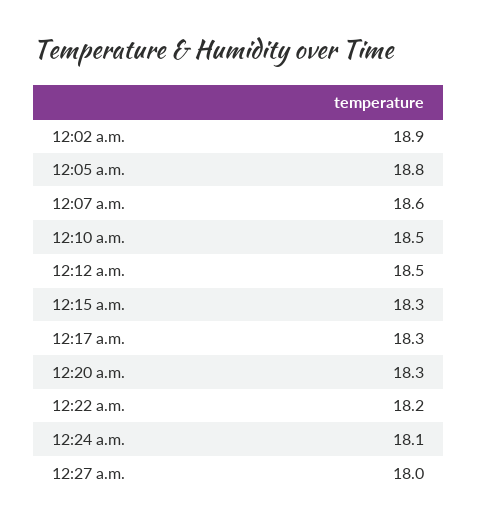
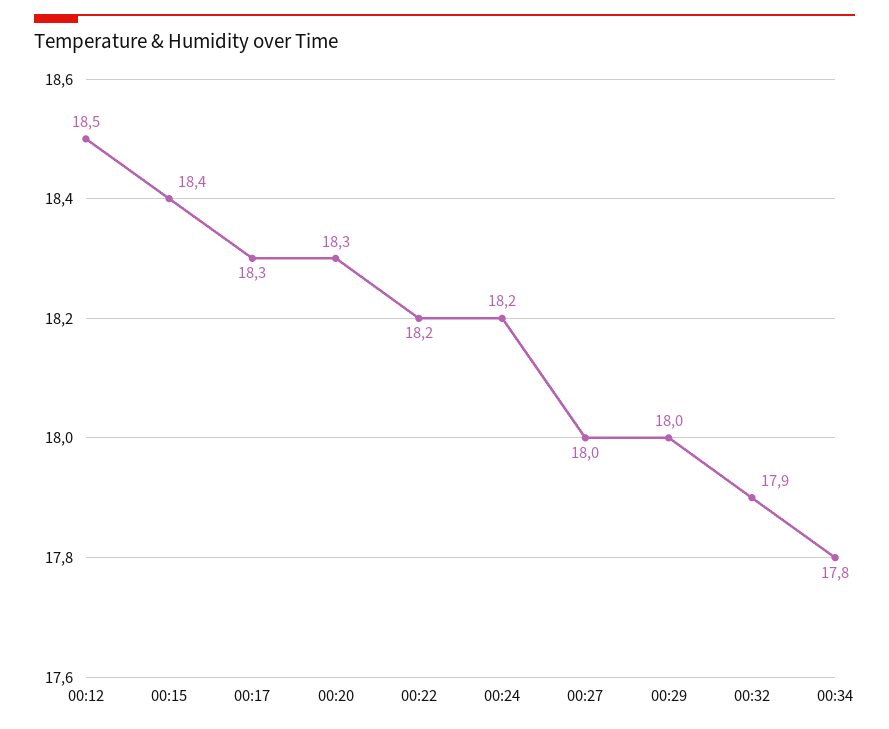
12:02 a.m.: 18.9 -> none
12:05 a.m.: 18.8 -> none
12:07 a.m.: 18.6 -> none
12:10 a.m.: 18.5 -> none
12:15 a.m.: 18.3 -> 18.4
12:24 a.m.: 18.1 -> 18.2
00:29: none -> 18
00:32: none -> 17.9
00:34: none -> 17.8

